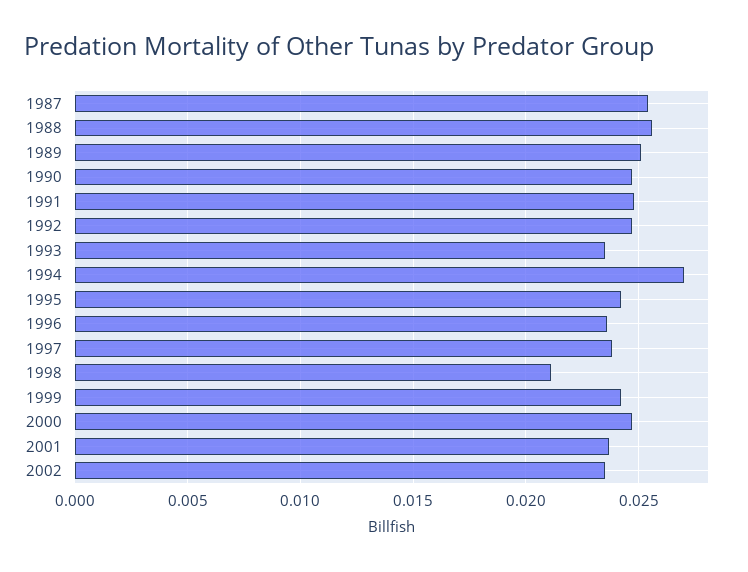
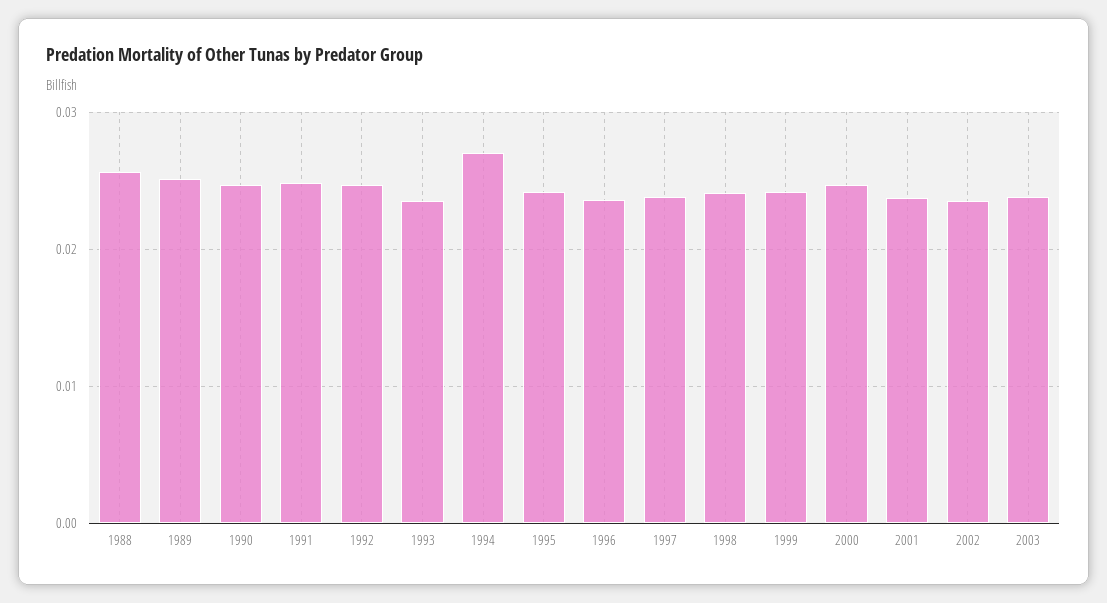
1987: 0.0255 -> none
1998: 0.021 -> 0.024
2003: none -> 0.024

